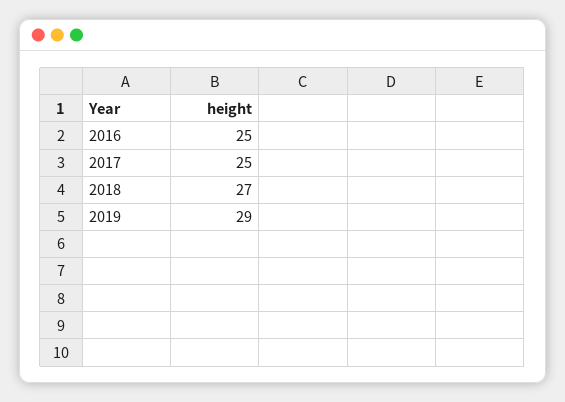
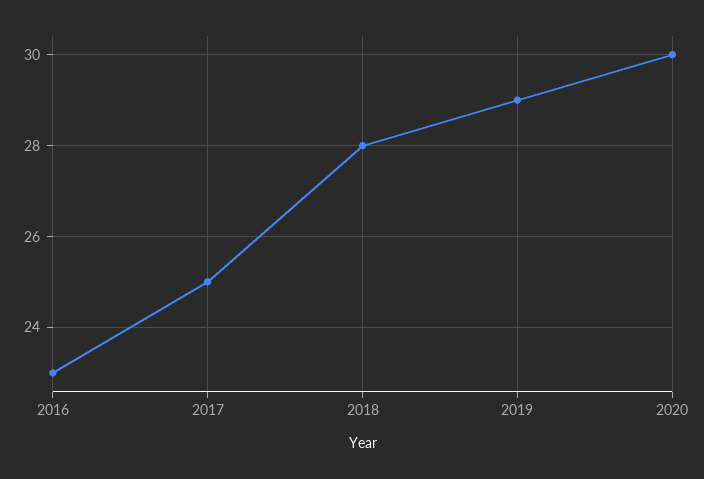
2016: 25 -> 23
2018: 27 -> 28
2020: none -> 30

